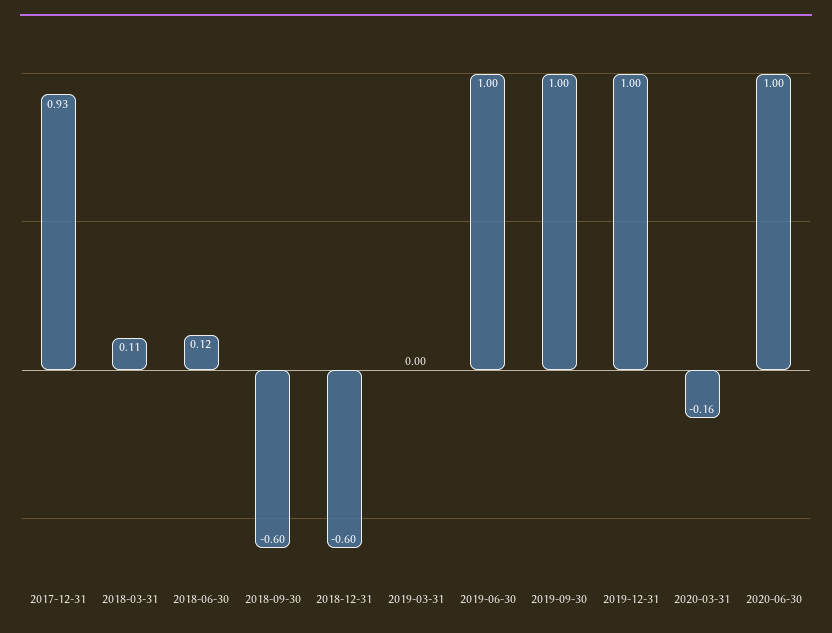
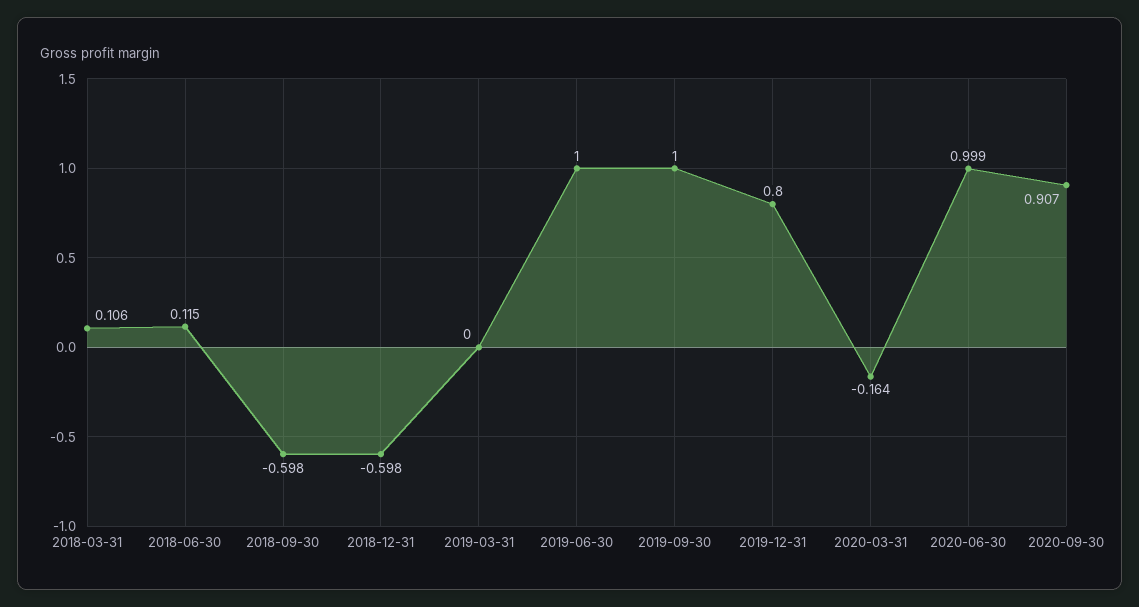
2017-12-31: 0.93 -> none
2019-12-31: 1 -> 0.8
2020-09-30: none -> 0.907

